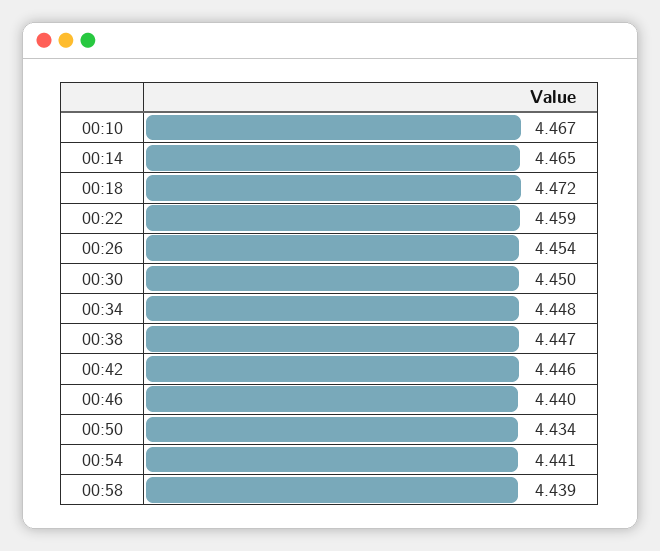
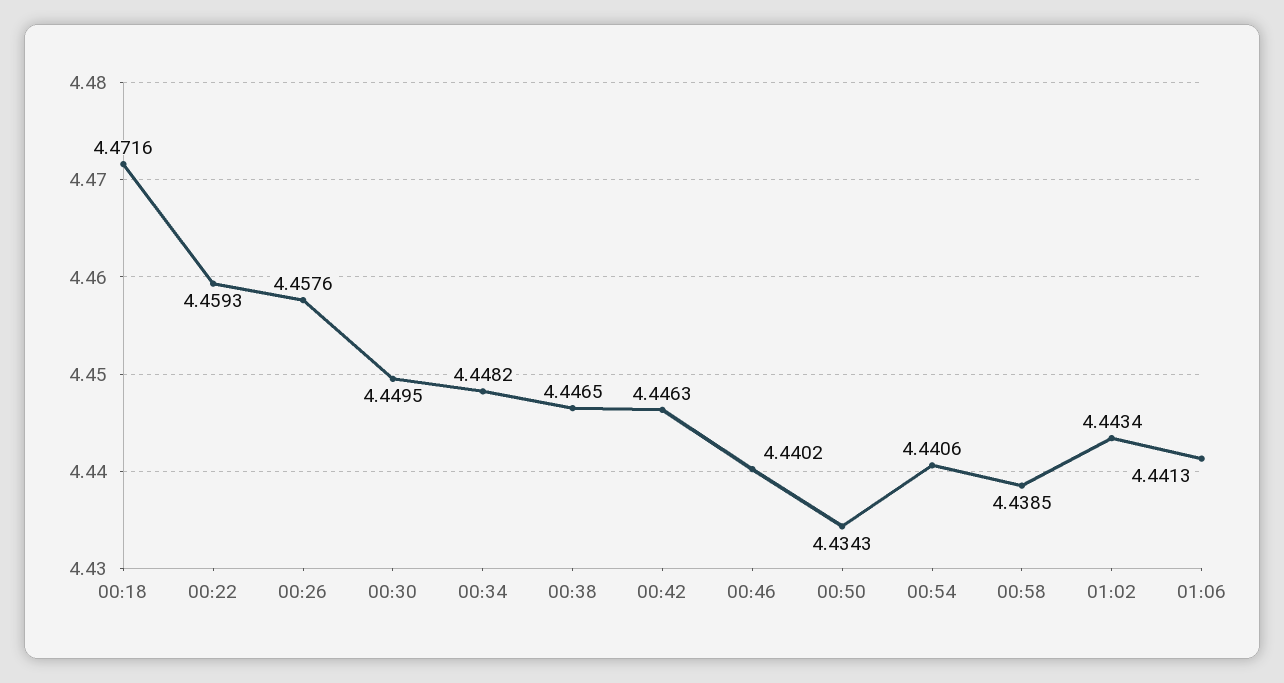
00:10: 4.467 -> none
00:14: 4.465 -> none
00:26: 4.454 -> 4.4576
01:02: none -> 4.4434
01:06: none -> 4.4413

